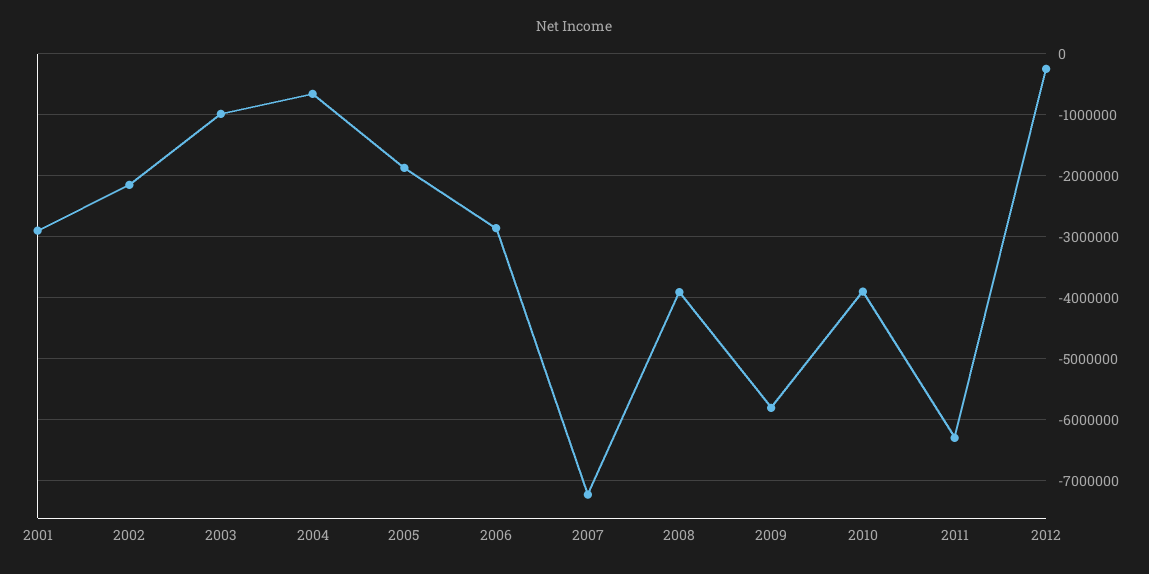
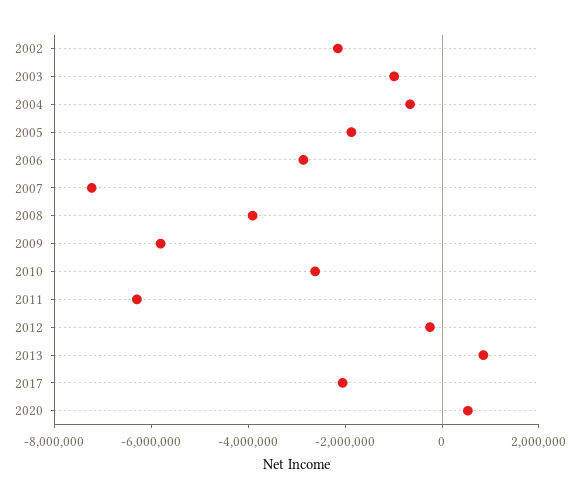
2001: -2900000 -> none
2010: -3900000 -> -2500000
2013: none -> 1000000
2017: none -> -2000000
2020: none -> 500000

